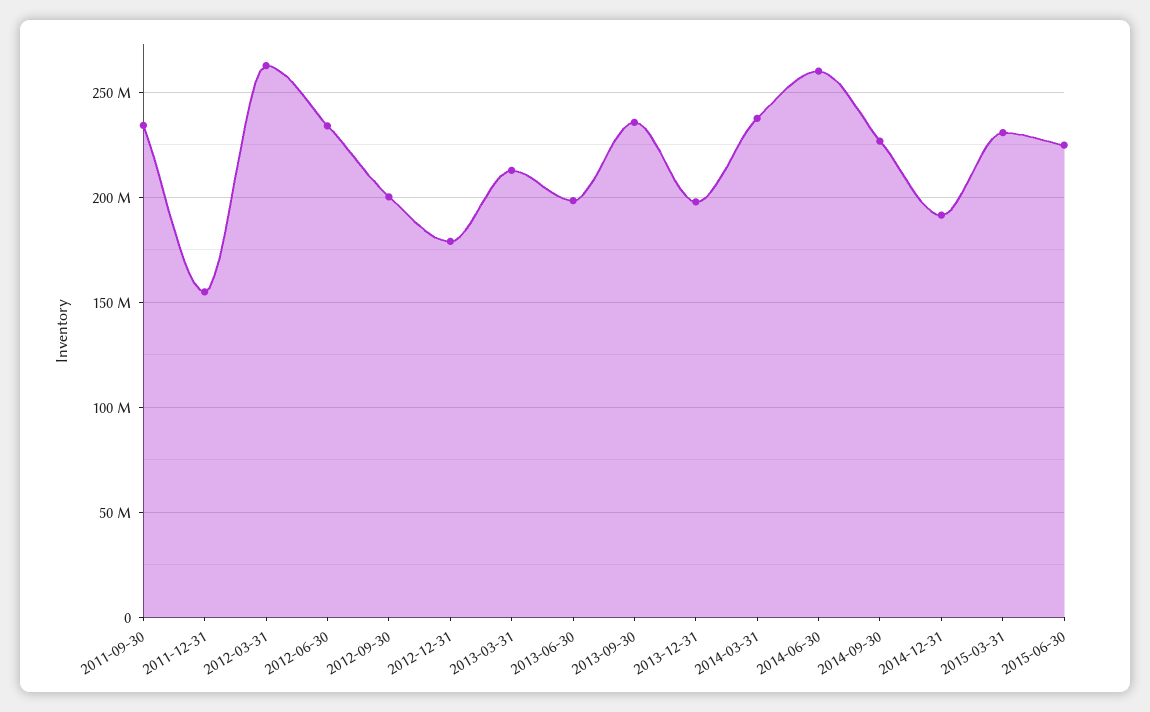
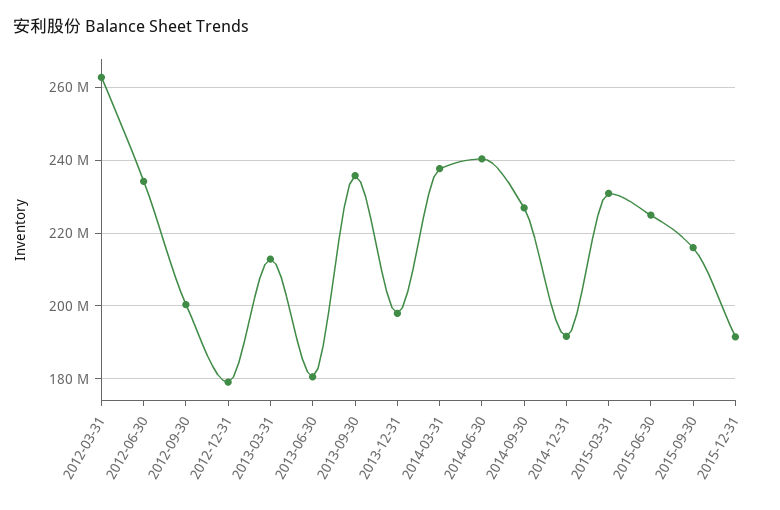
2011-09-30: 235000000 -> none
2011-12-31: 155000000 -> none
2013-06-30: 200000000 -> 180000000
2014-06-30: 260000000 -> 240000000
2015-09-30: none -> 216000000
2015-12-31: none -> 192000000

